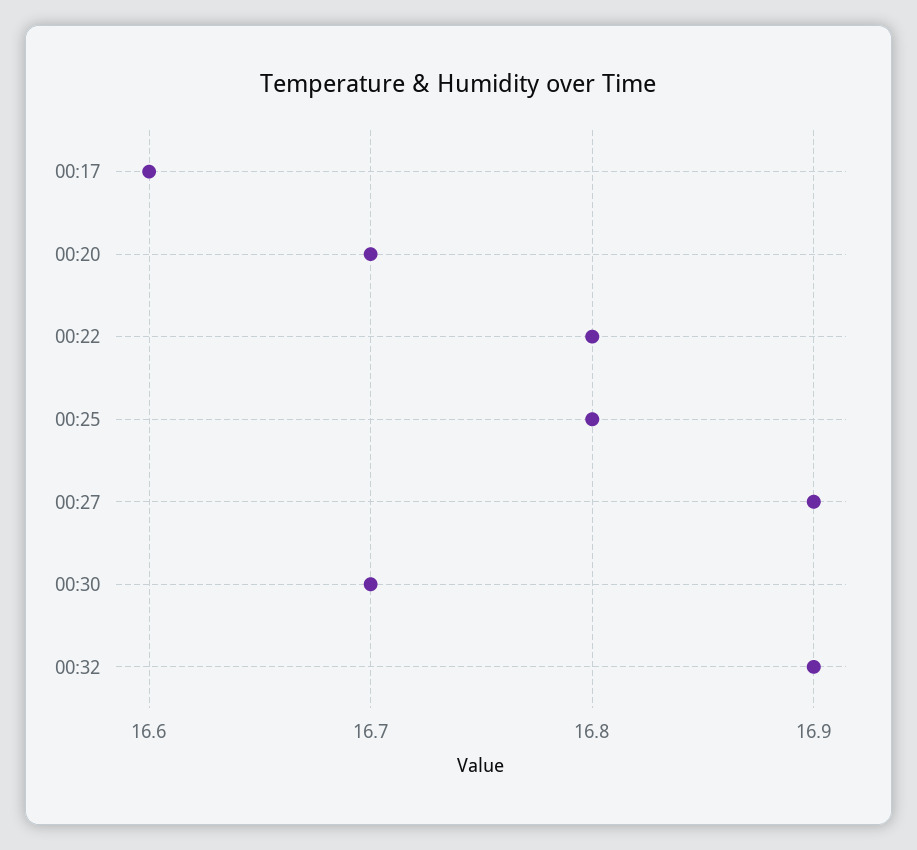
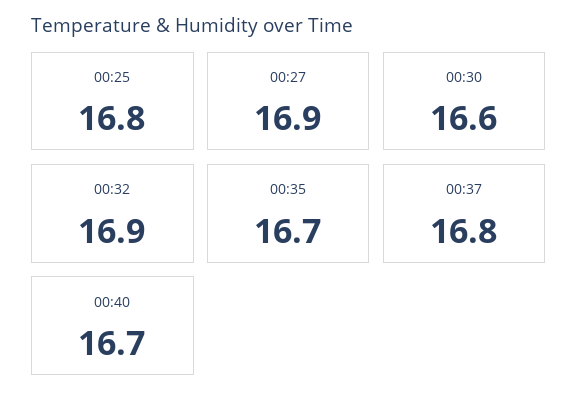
00:17: 16.6 -> none
00:20: 16.7 -> none
00:22: 16.8 -> none
00:30: 16.7 -> 16.6
00:35: none -> 16.7
00:37: none -> 16.8
00:40: none -> 16.7

